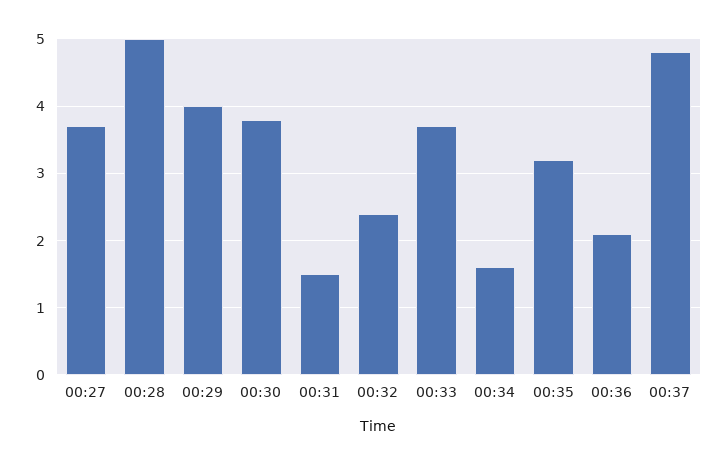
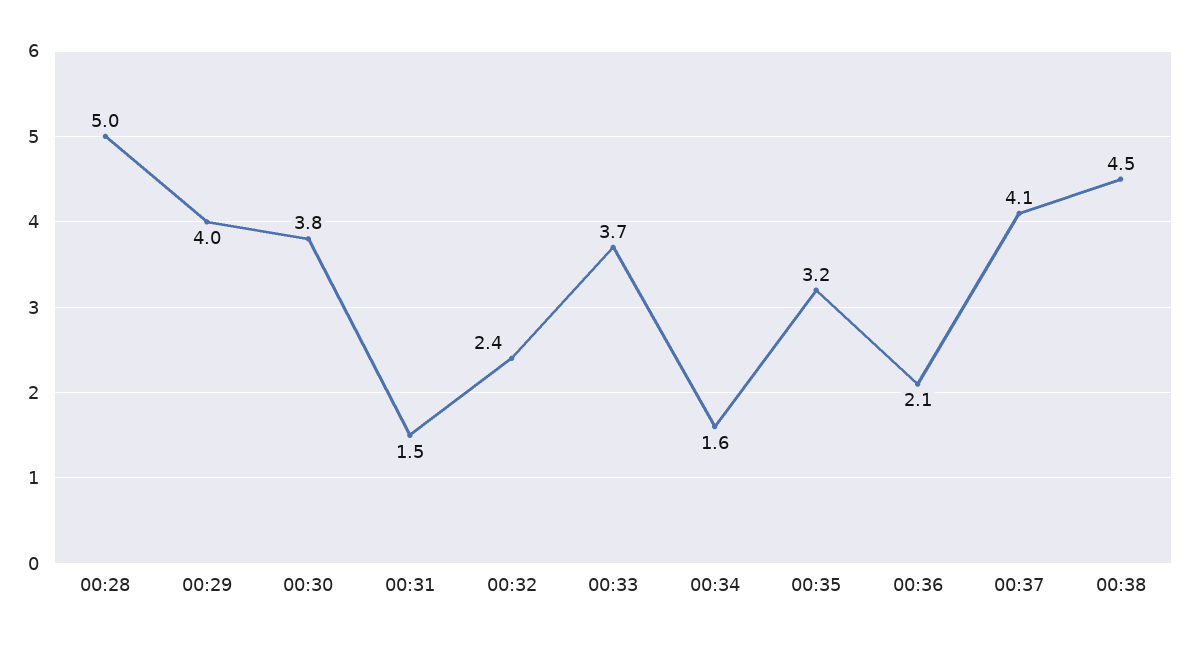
00:27: 3.7 -> none
00:37: 4.8 -> 4.1
00:38: none -> 4.5

